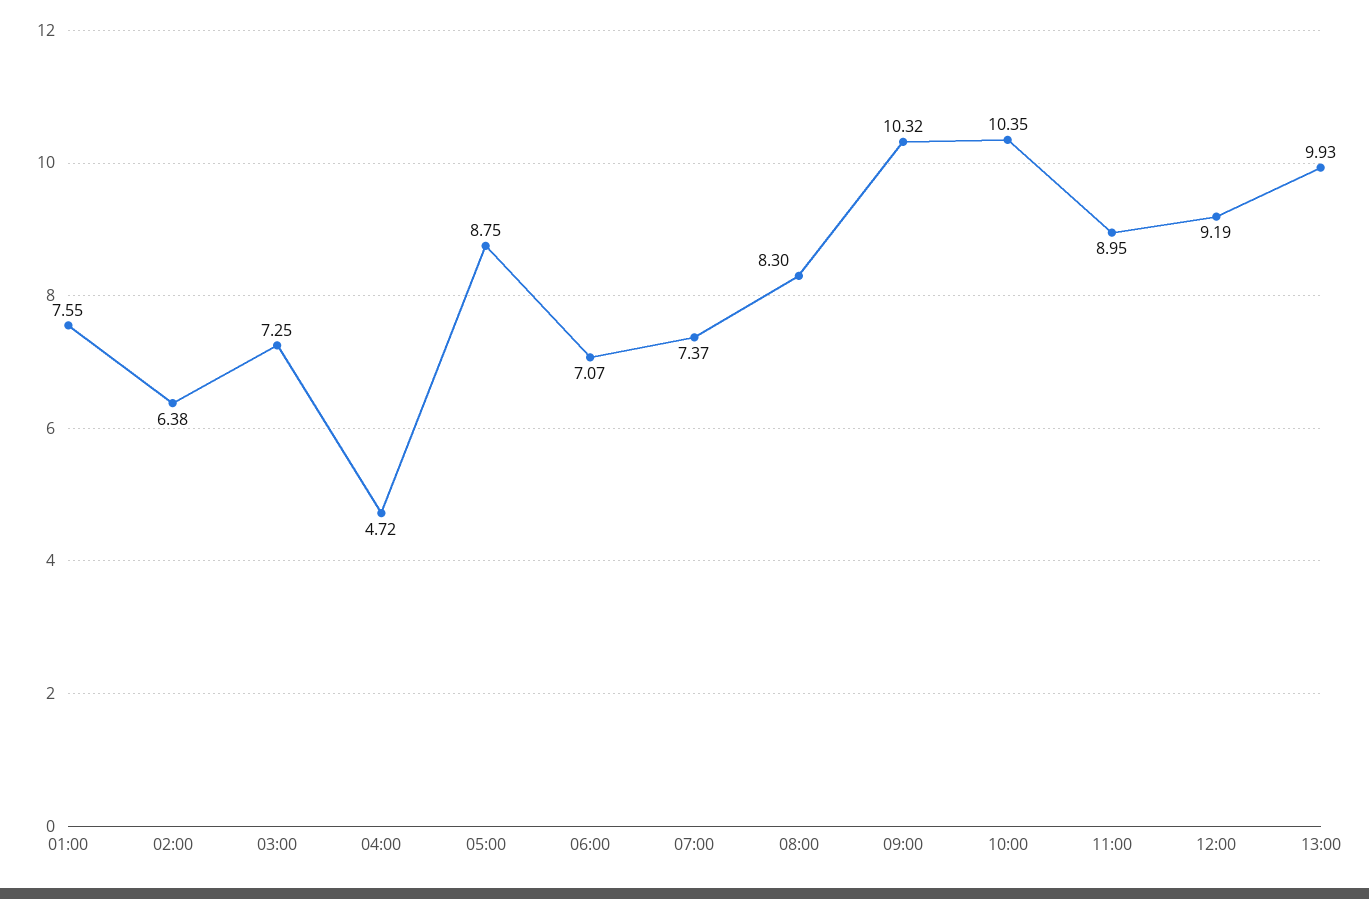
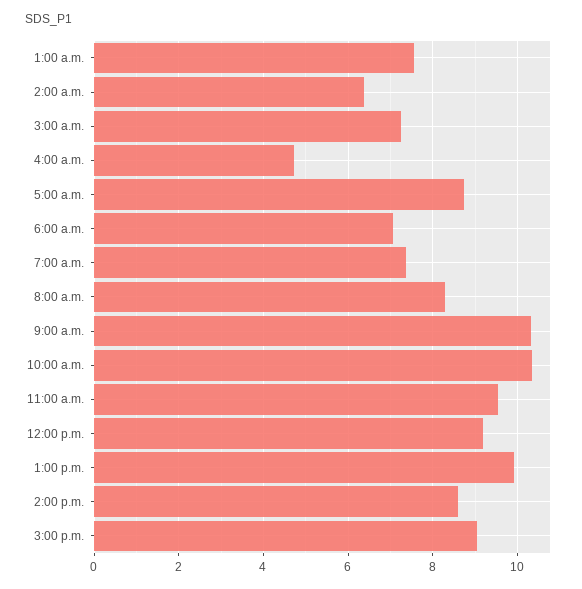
11:00: 8.95 -> 9.6
2:00 p.m.: none -> 8.6
3:00 p.m.: none -> 9

